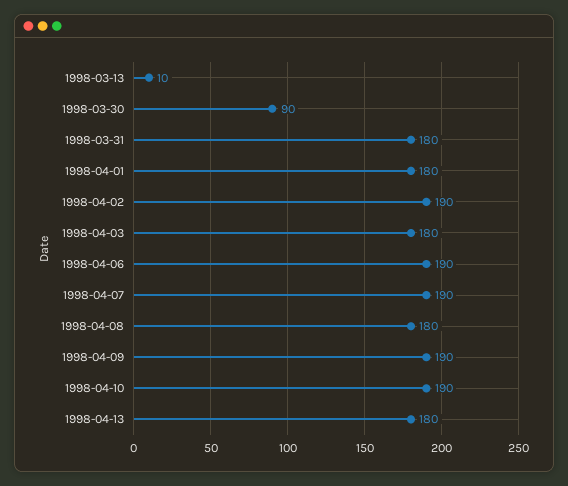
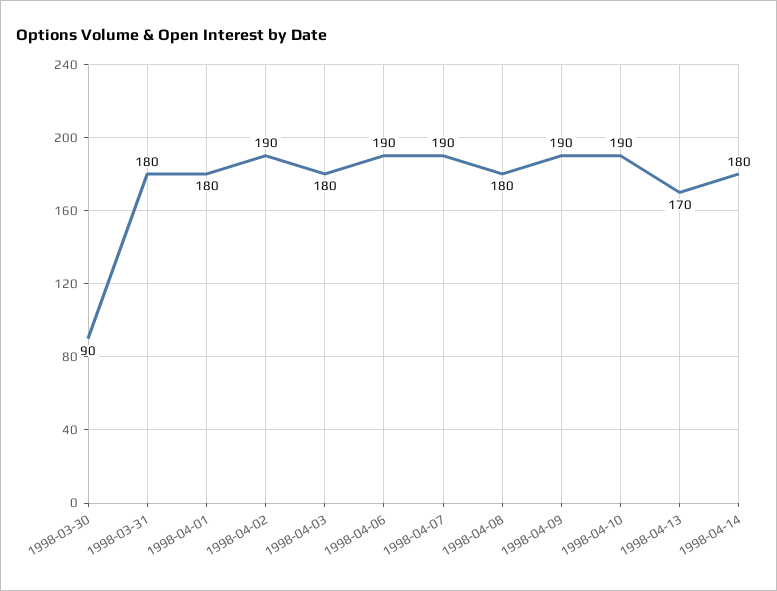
1998-03-13: 10 -> none
1998-04-13: 180 -> 170
1998-04-14: none -> 180

